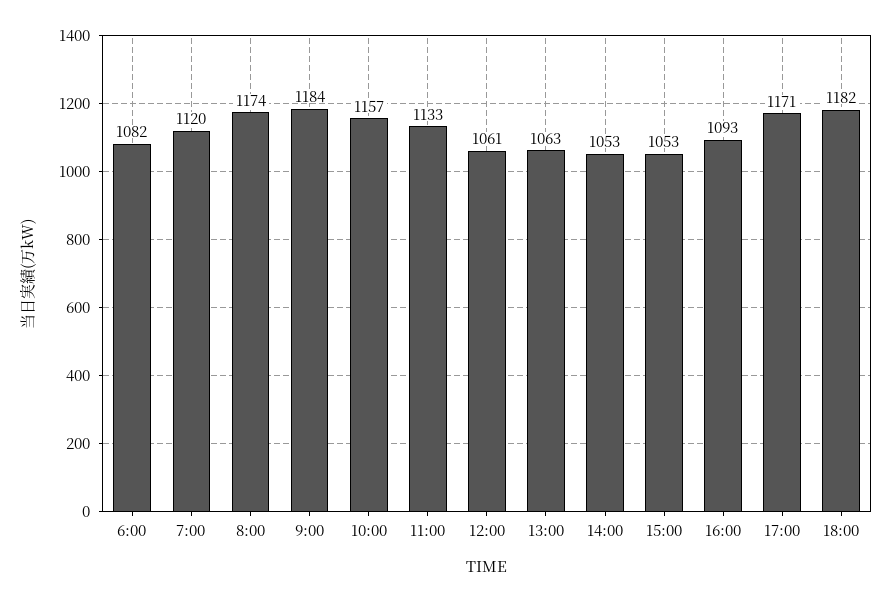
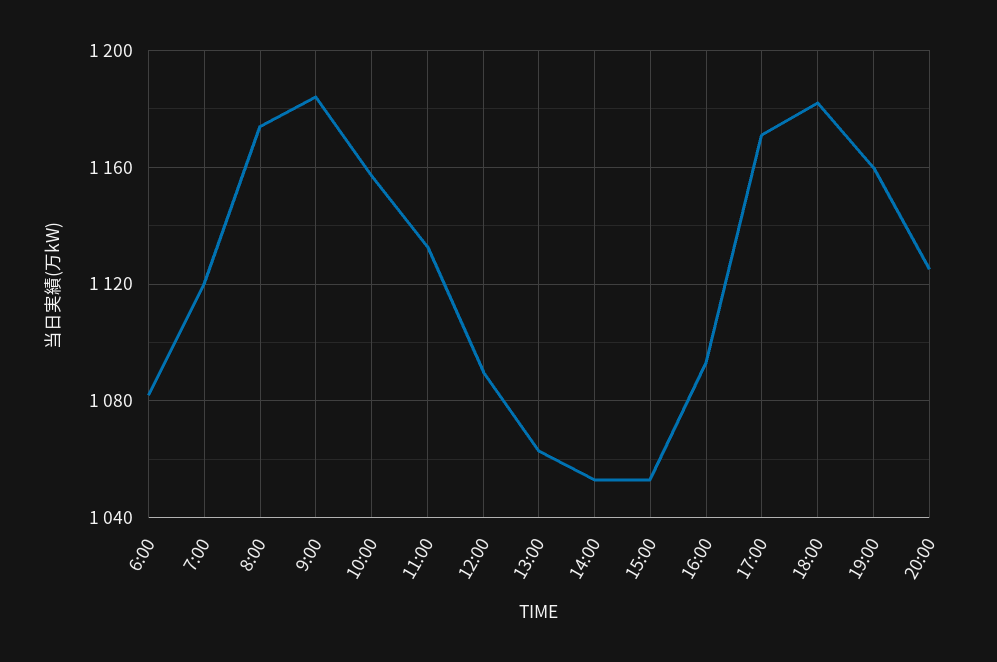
12:00: 1061 -> 1090
19:00: none -> 1160
20:00: none -> 1125

